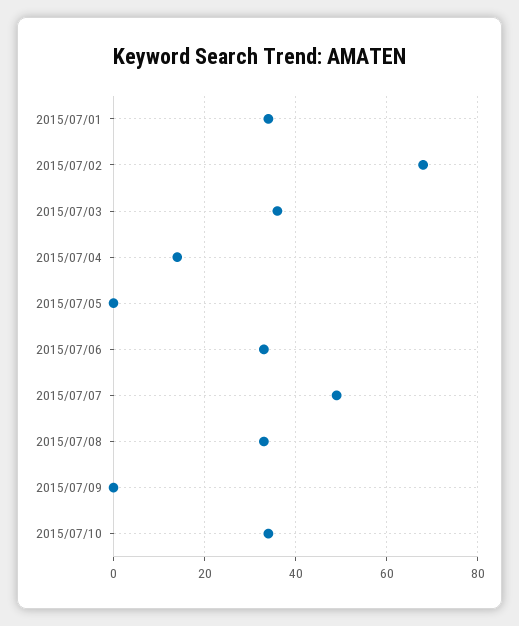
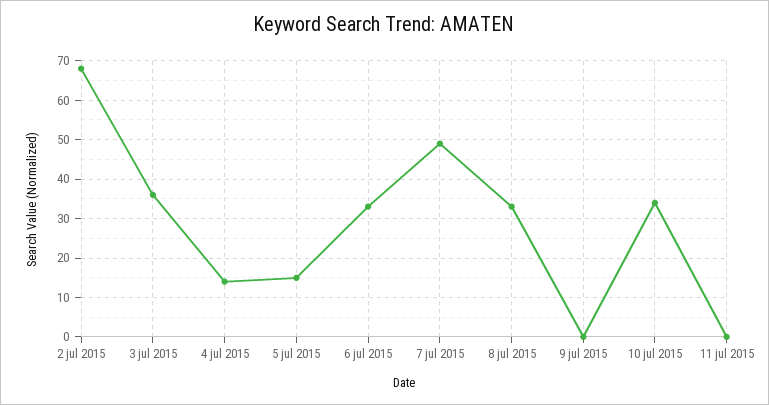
2015/07/01: 35 -> none
2015/07/05: 0 -> 15
11 jul 2015: none -> 0

